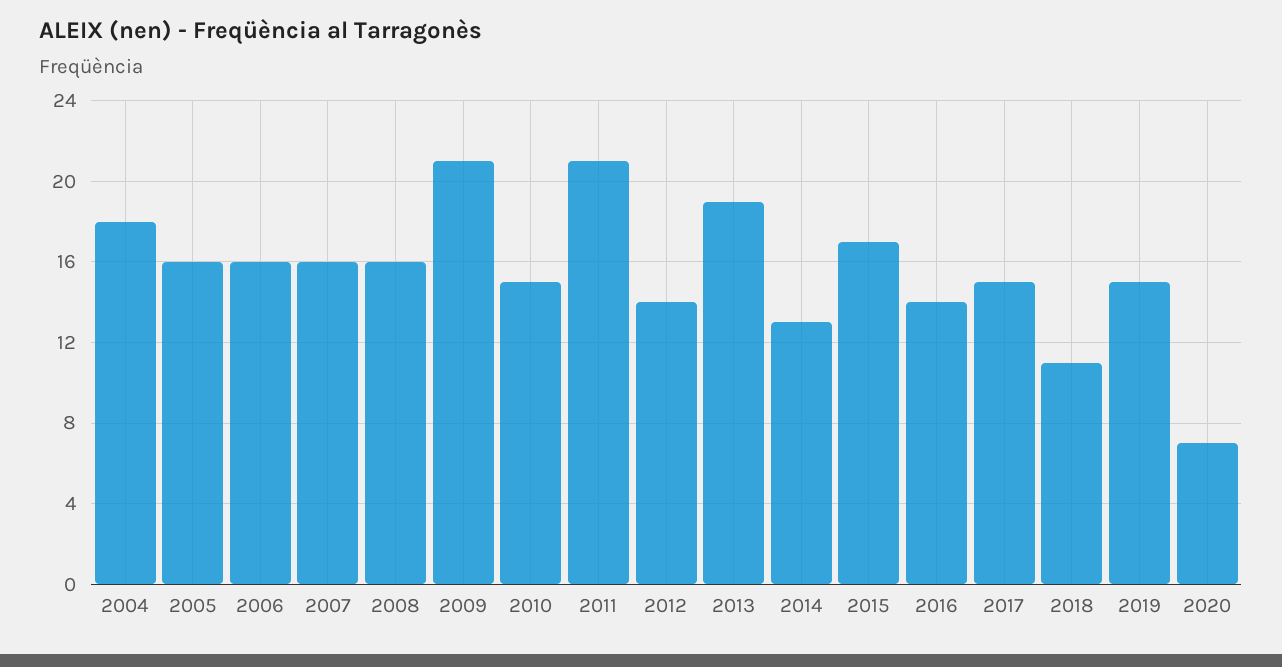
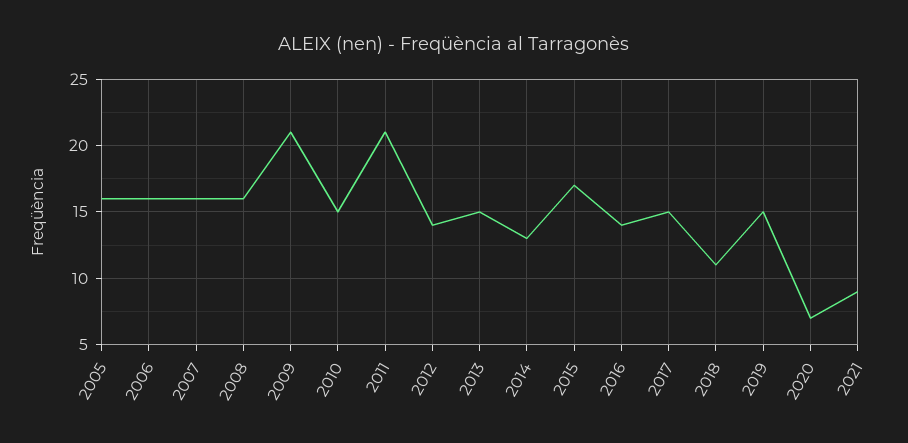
2004: 18 -> none
2013: 19 -> 15
2021: none -> 9

